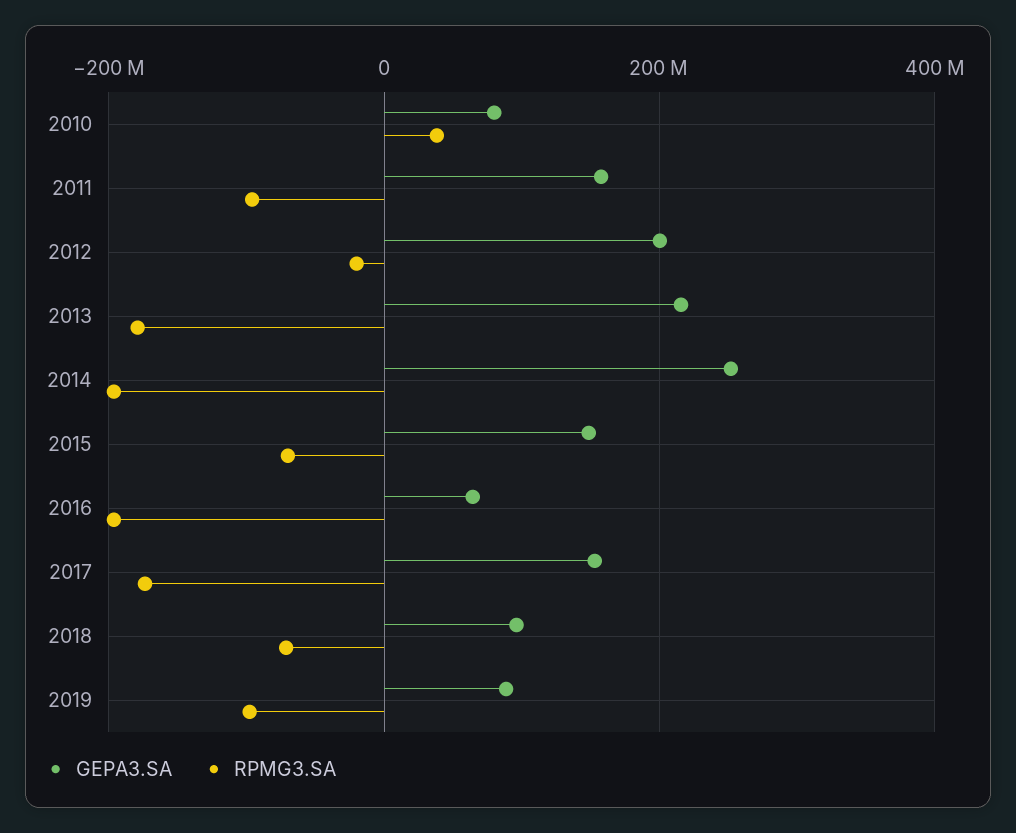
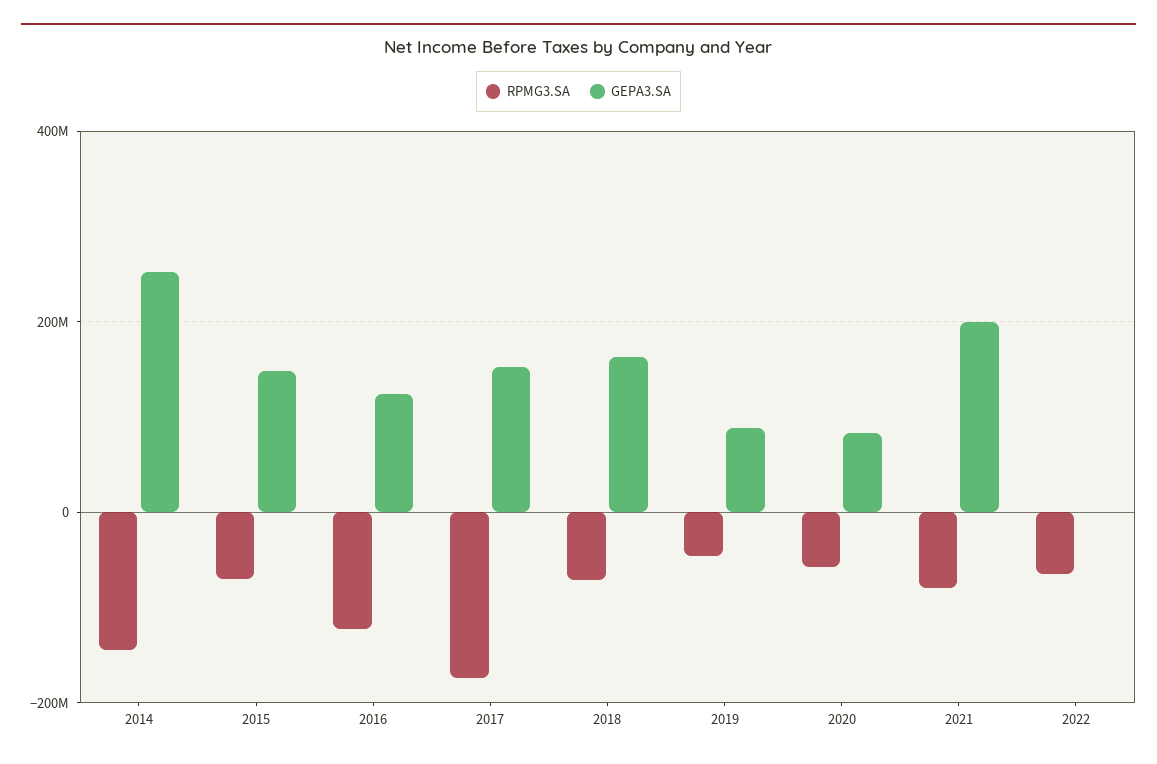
GEPA3.SA, 2010: 80000000 -> none
RPMG3.SA, 2010: 40000000 -> none
GEPA3.SA, 2011: 160000000 -> none
RPMG3.SA, 2011: -100000000 -> none
GEPA3.SA, 2012: 200000000 -> none
RPMG3.SA, 2012: -20000000 -> none
GEPA3.SA, 2013: 220000000 -> none
RPMG3.SA, 2013: -180000000 -> none
RPMG3.SA, 2014: -200000000 -> -140000000
GEPA3.SA, 2016: 60000000 -> 120000000
RPMG3.SA, 2016: -200000000 -> -120000000
GEPA3.SA, 2018: 100000000 -> 160000000
RPMG3.SA, 2019: -100000000 -> -40000000
RPMG3.SA, 2020: none -> -60000000
GEPA3.SA, 2020: none -> 80000000
RPMG3.SA, 2021: none -> -80000000
GEPA3.SA, 2021: none -> 200000000
RPMG3.SA, 2022: none -> -60000000
GEPA3.SA, 2022: none -> 0

